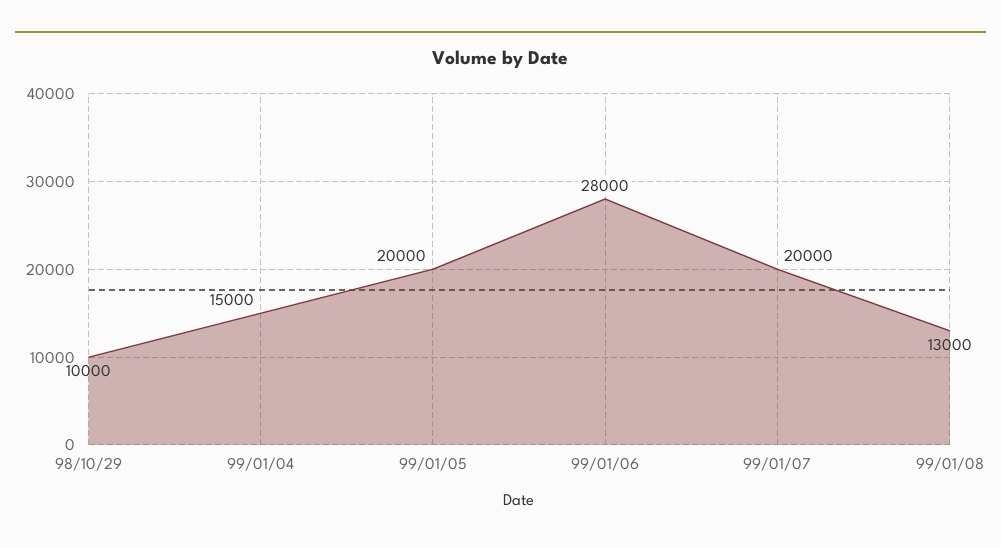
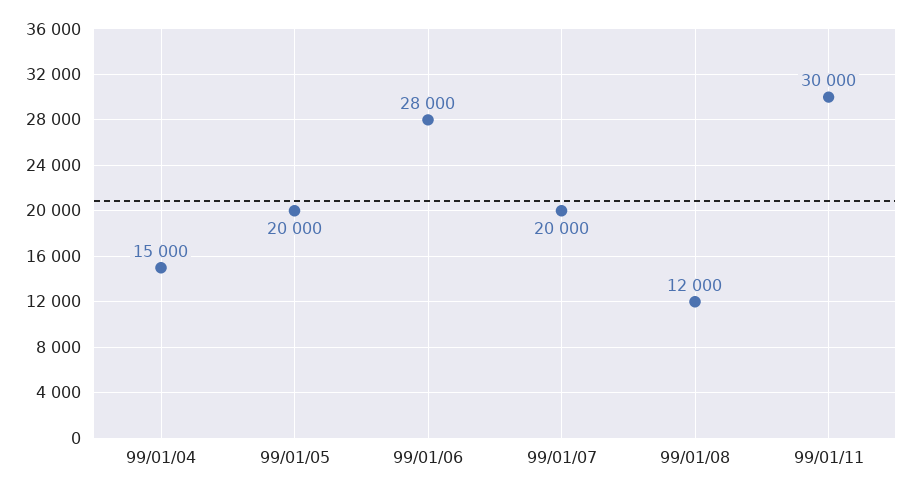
98/10/29: 10000 -> none
99/01/08: 13000 -> 12000
99/01/11: none -> 30000

